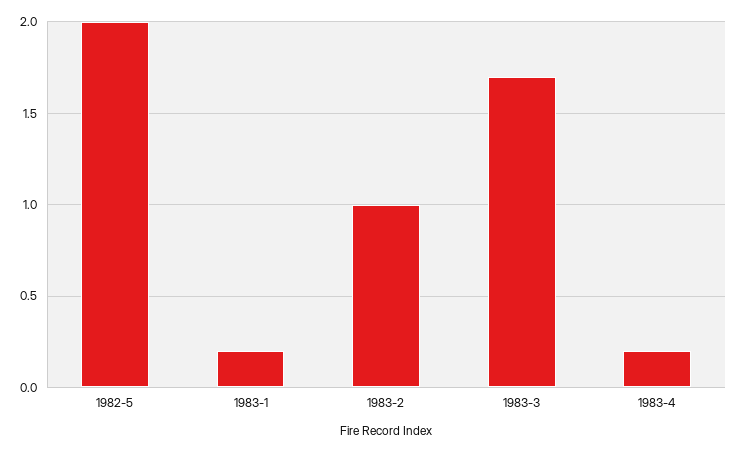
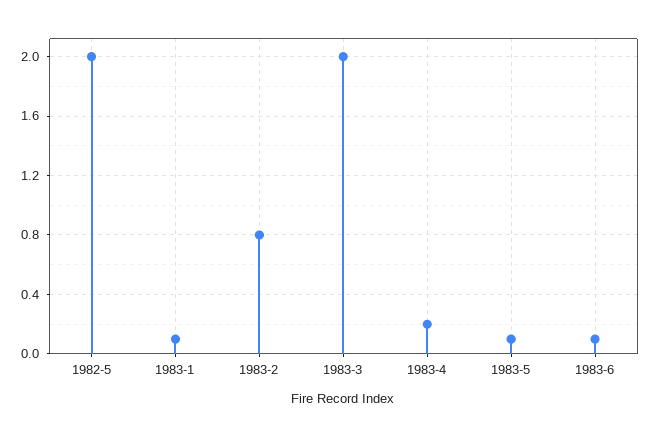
1983-1: 0.2 -> 0.1
1983-2: 1 -> 0.8
1983-3: 1.7 -> 2
1983-5: none -> 0.1
1983-6: none -> 0.1

